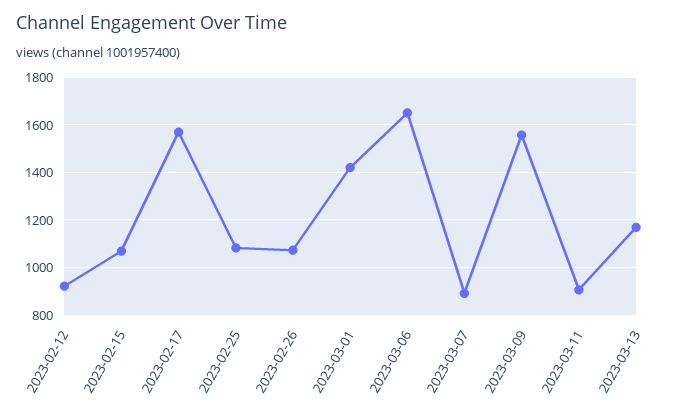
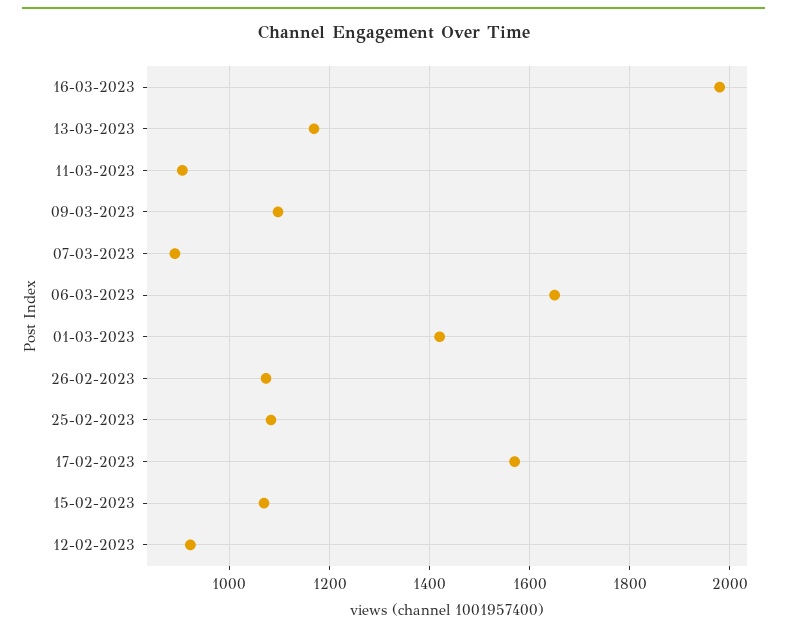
2023-03-09: 1550 -> 1100
16-03-2023: none -> 1980

